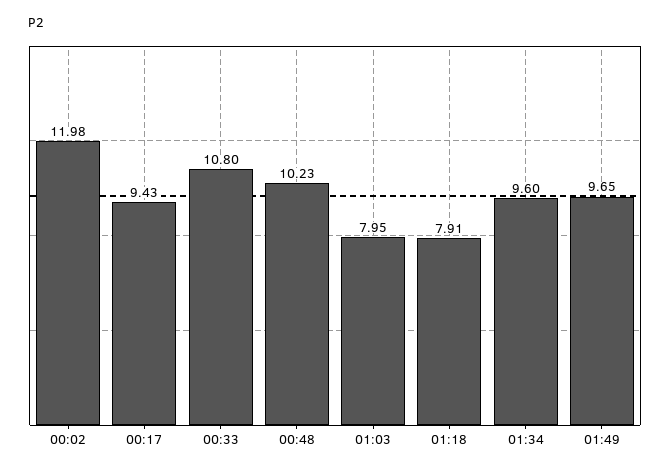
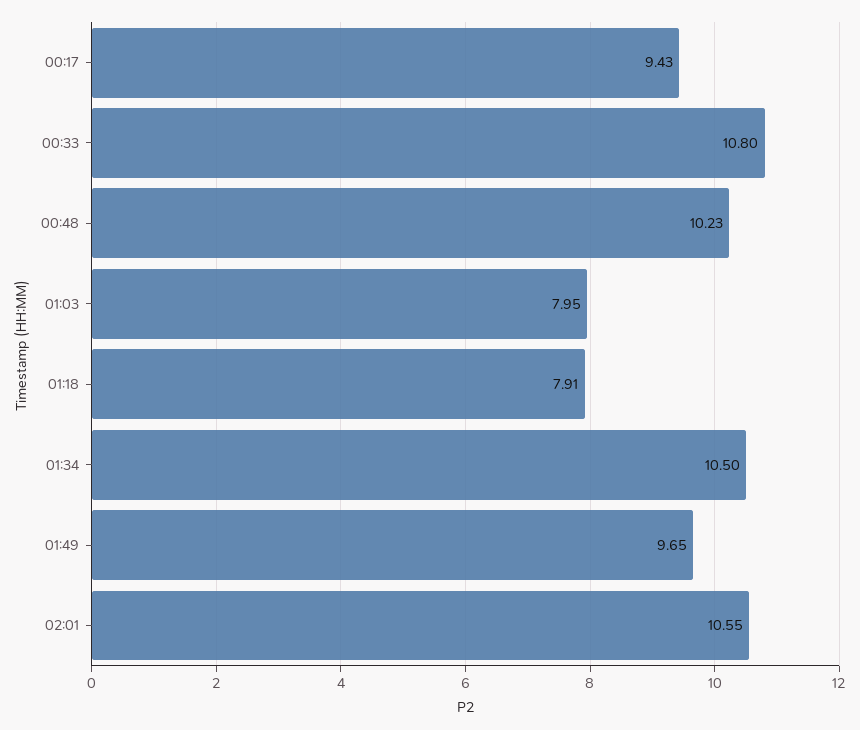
00:02: 11.98 -> none
01:34: 9.6 -> 10.5
02:01: none -> 10.55

